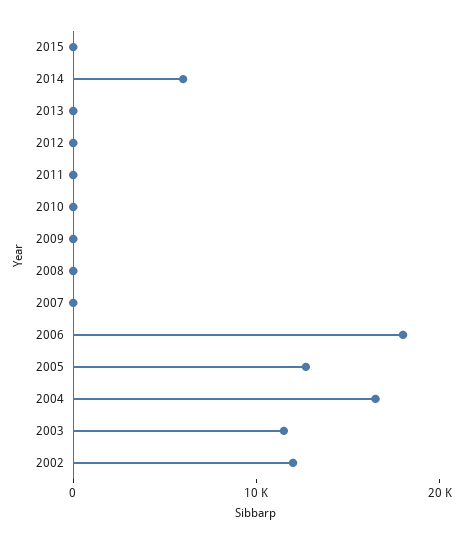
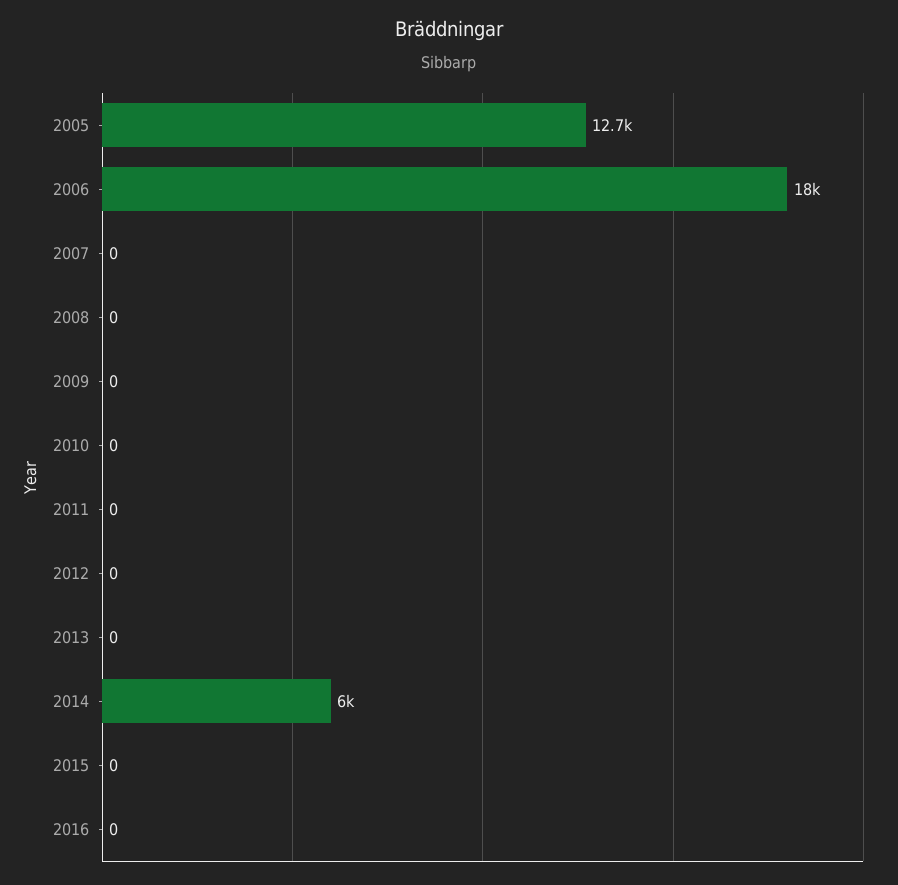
2004: 16000 -> none
2003: 12000 -> none
2002: 12000 -> none
2016: none -> 0

